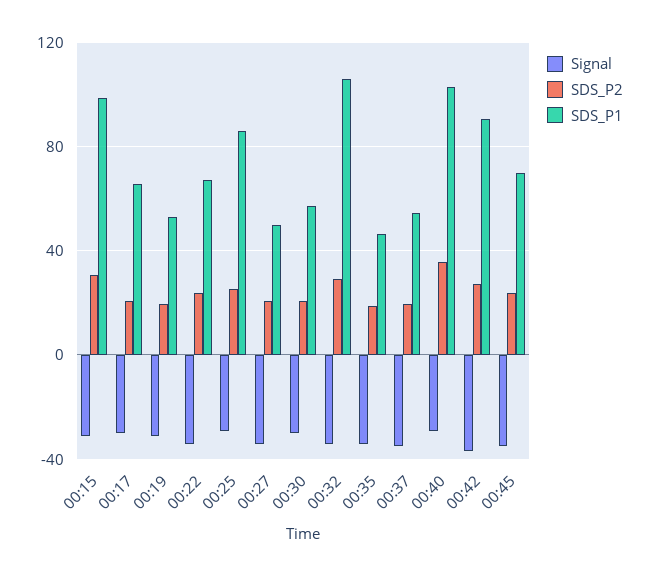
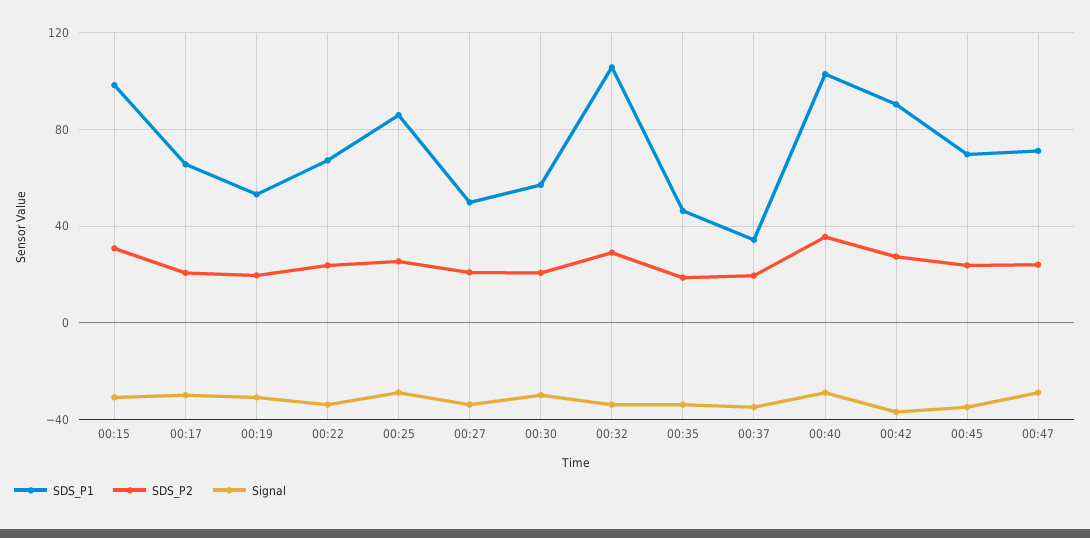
SDS_P1, 00:37: 55 -> 35
SDS_P1, 00:47: none -> 70
SDS_P2, 00:47: none -> 25
Signal, 00:47: none -> -30

